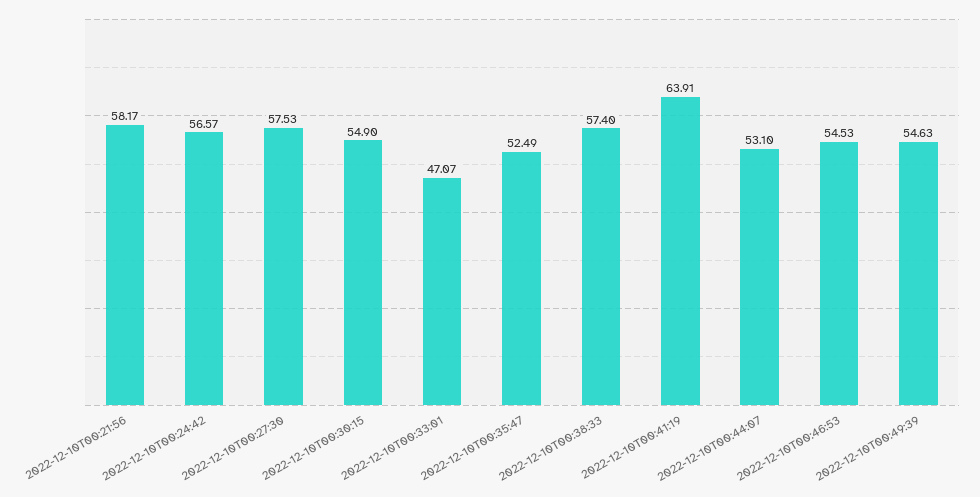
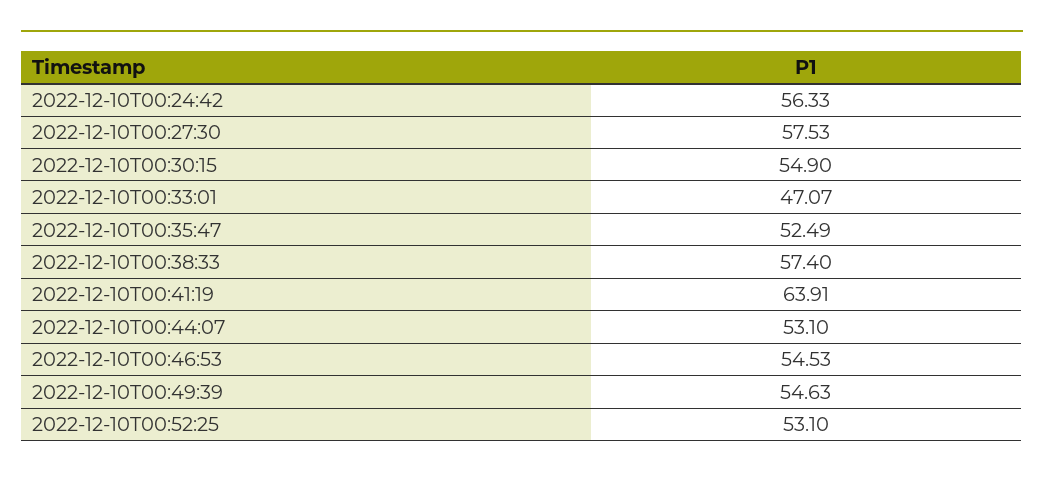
2022-12-10T00:21:56: 58.17 -> none
2022-12-10T00:24:42: 56.57 -> 56.33
2022-12-10T00:52:25: none -> 53.1

